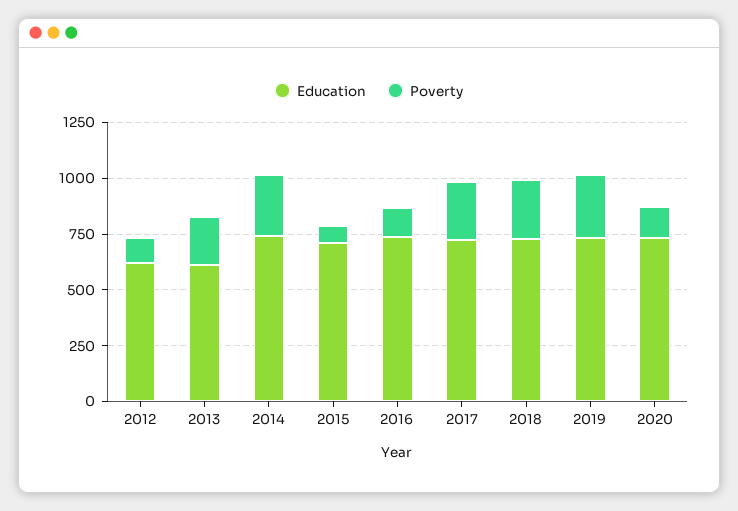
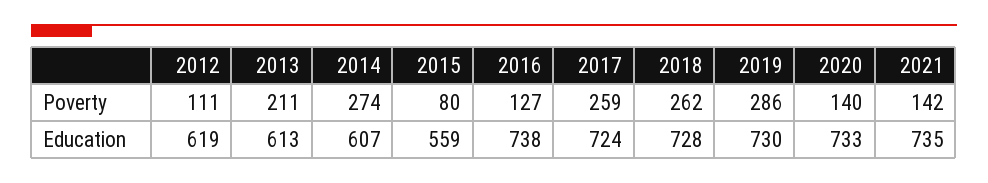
Education, 2014: 750 -> 607
Education, 2015: 700 -> 559
Poverty, 2021: none -> 142
Education, 2021: none -> 735

